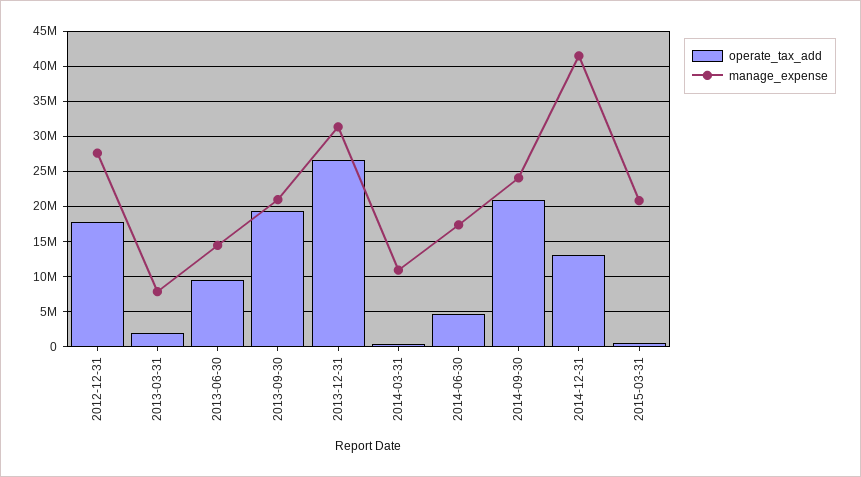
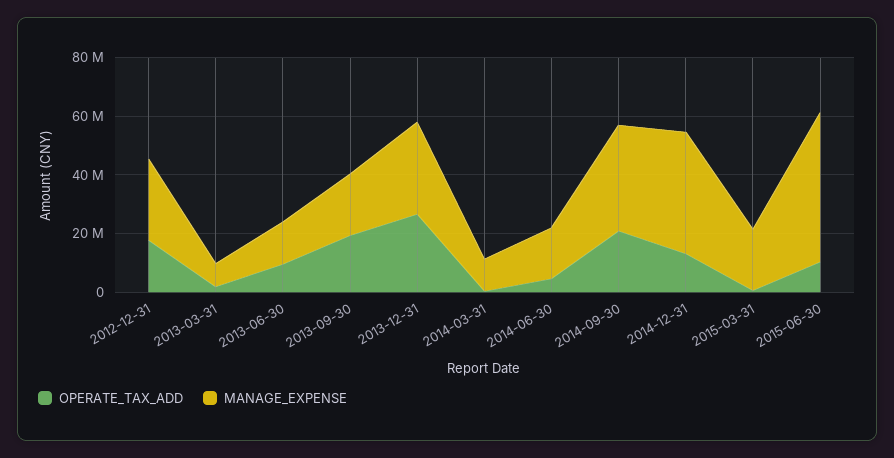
manage_expense, 2014-09-30: 24000000 -> 35000000
operate_tax_add, 2015-06-30: none -> 10000000
manage_expense, 2015-06-30: none -> 50000000

